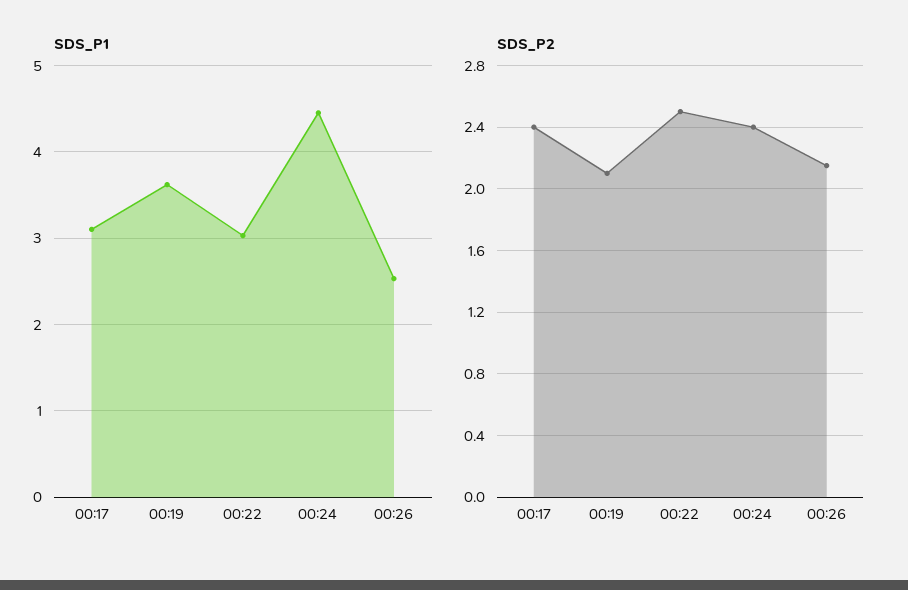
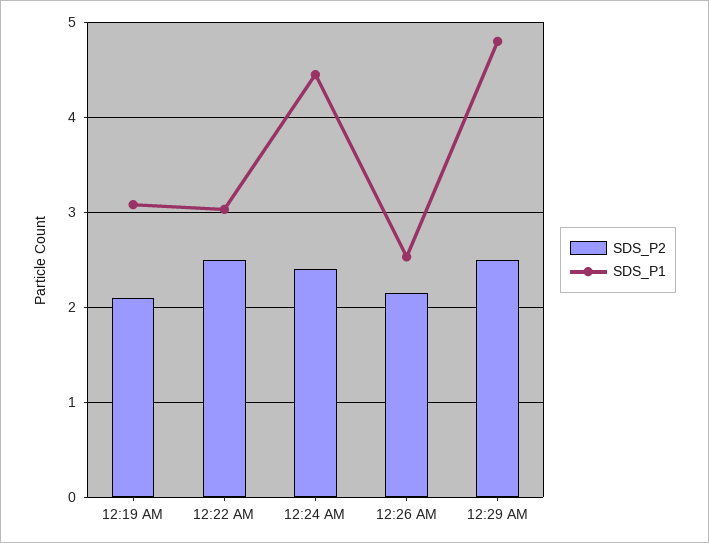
SDS_P1, 00:17: 3.1 -> none
SDS_P1, 00:19: 3.6 -> 3.1
SDS_P2, 00:17: 2.4 -> none
SDS_P2, 12:29 AM: none -> 2.5
SDS_P1, 12:29 AM: none -> 4.8

